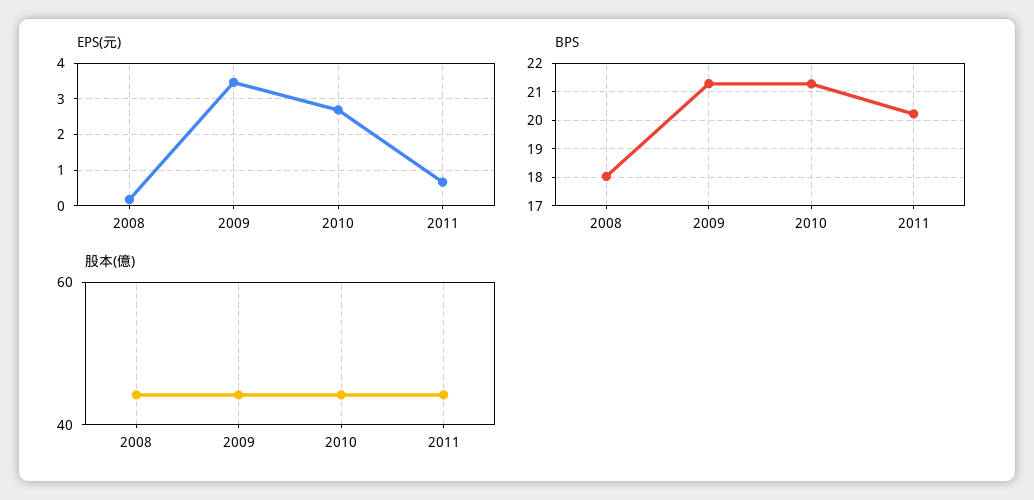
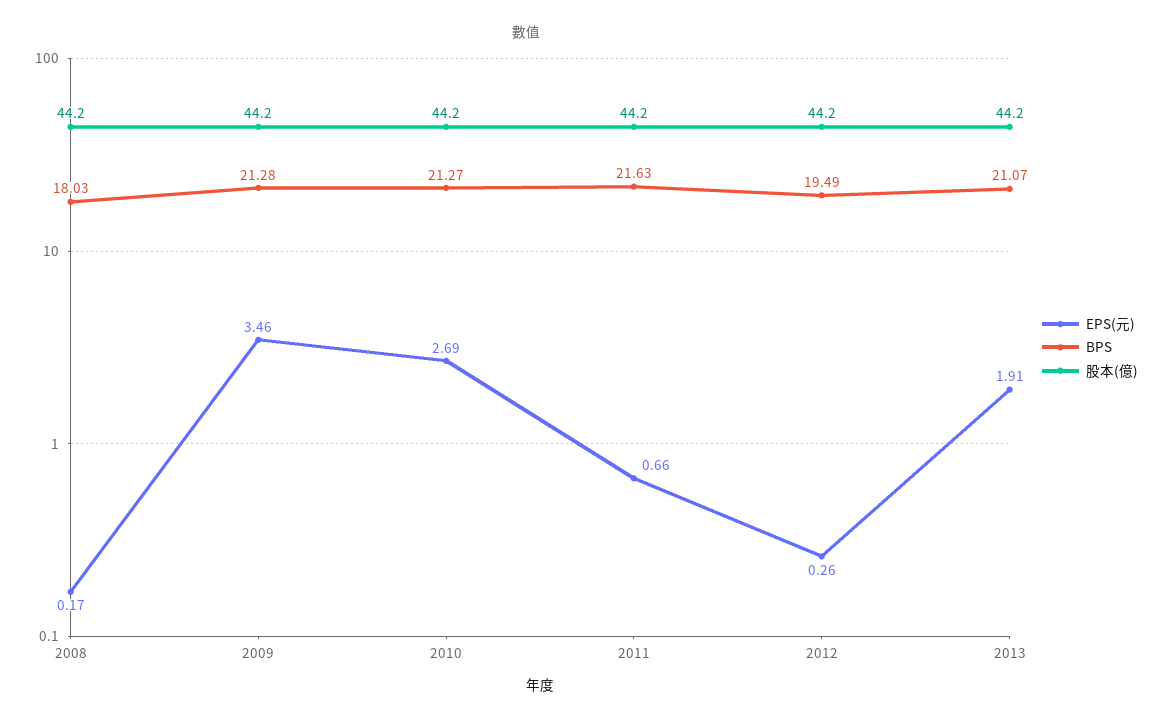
BPS, 2011: 20.25 -> 21.63
EPS(元), 2012: none -> 0.26
BPS, 2012: none -> 19.49
股本(億), 2012: none -> 44.2
EPS(元), 2013: none -> 1.91
BPS, 2013: none -> 21.07
股本(億), 2013: none -> 44.2

